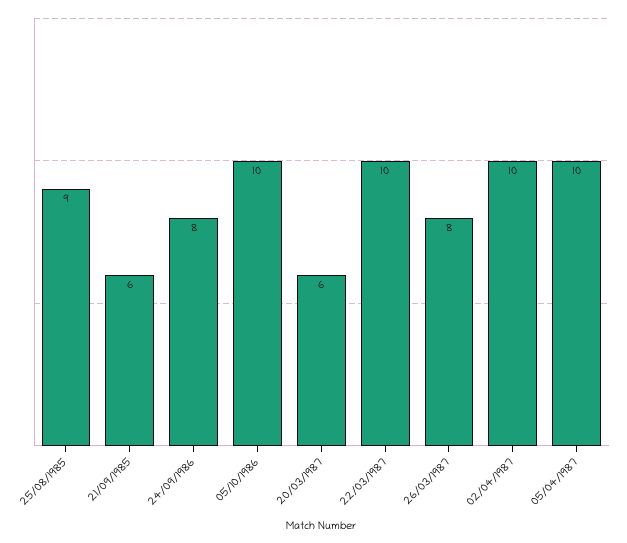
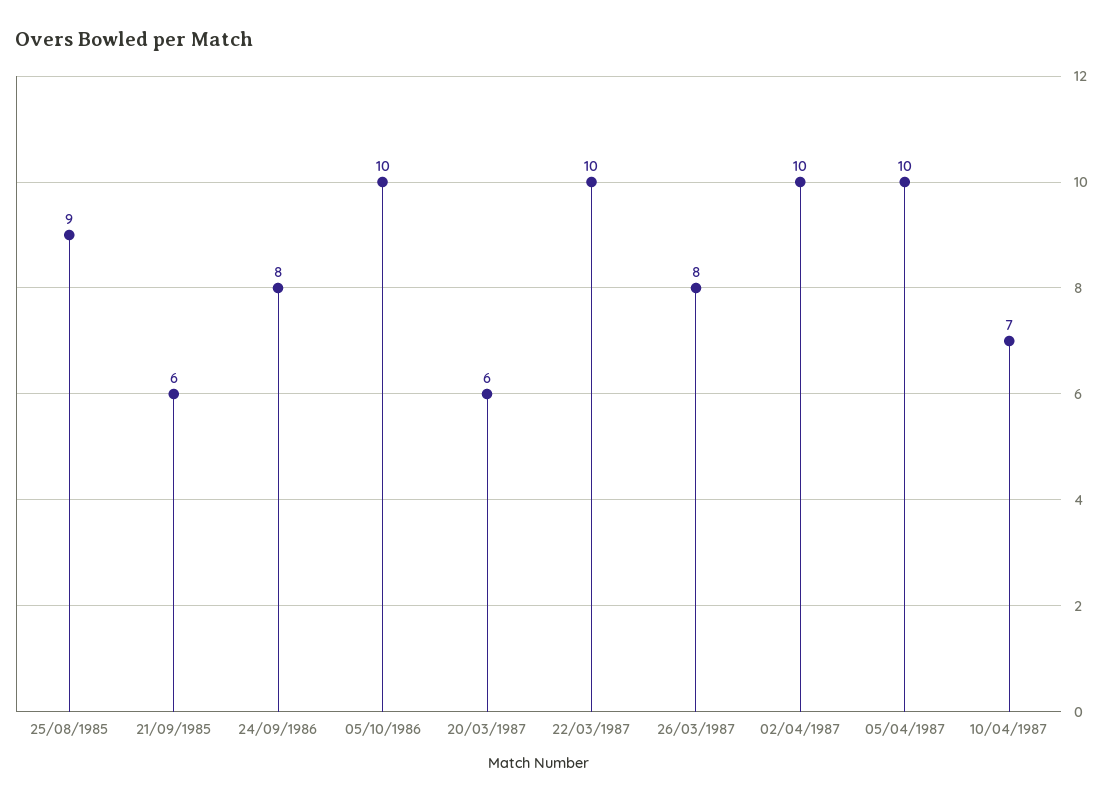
10/04/1987: none -> 7

